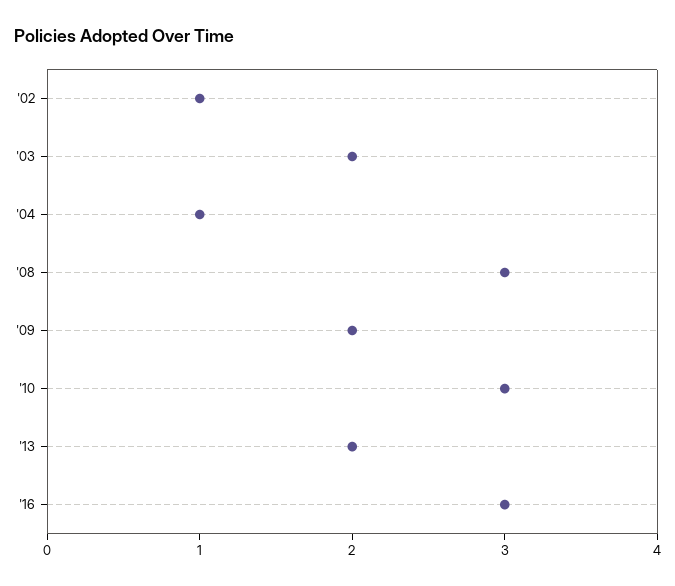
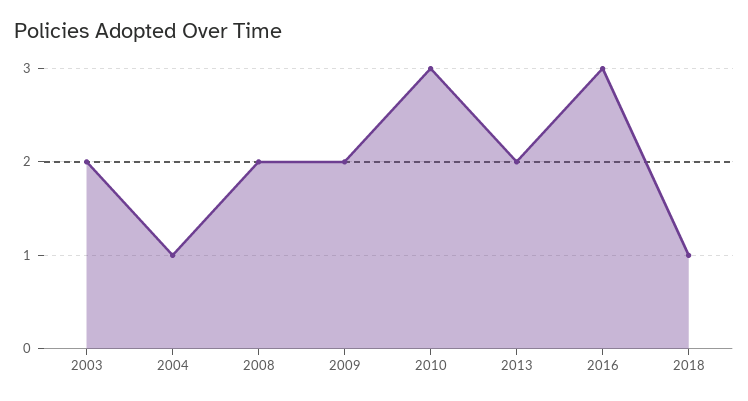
'02: 1 -> none
'08: 3 -> 2
2018: none -> 1

